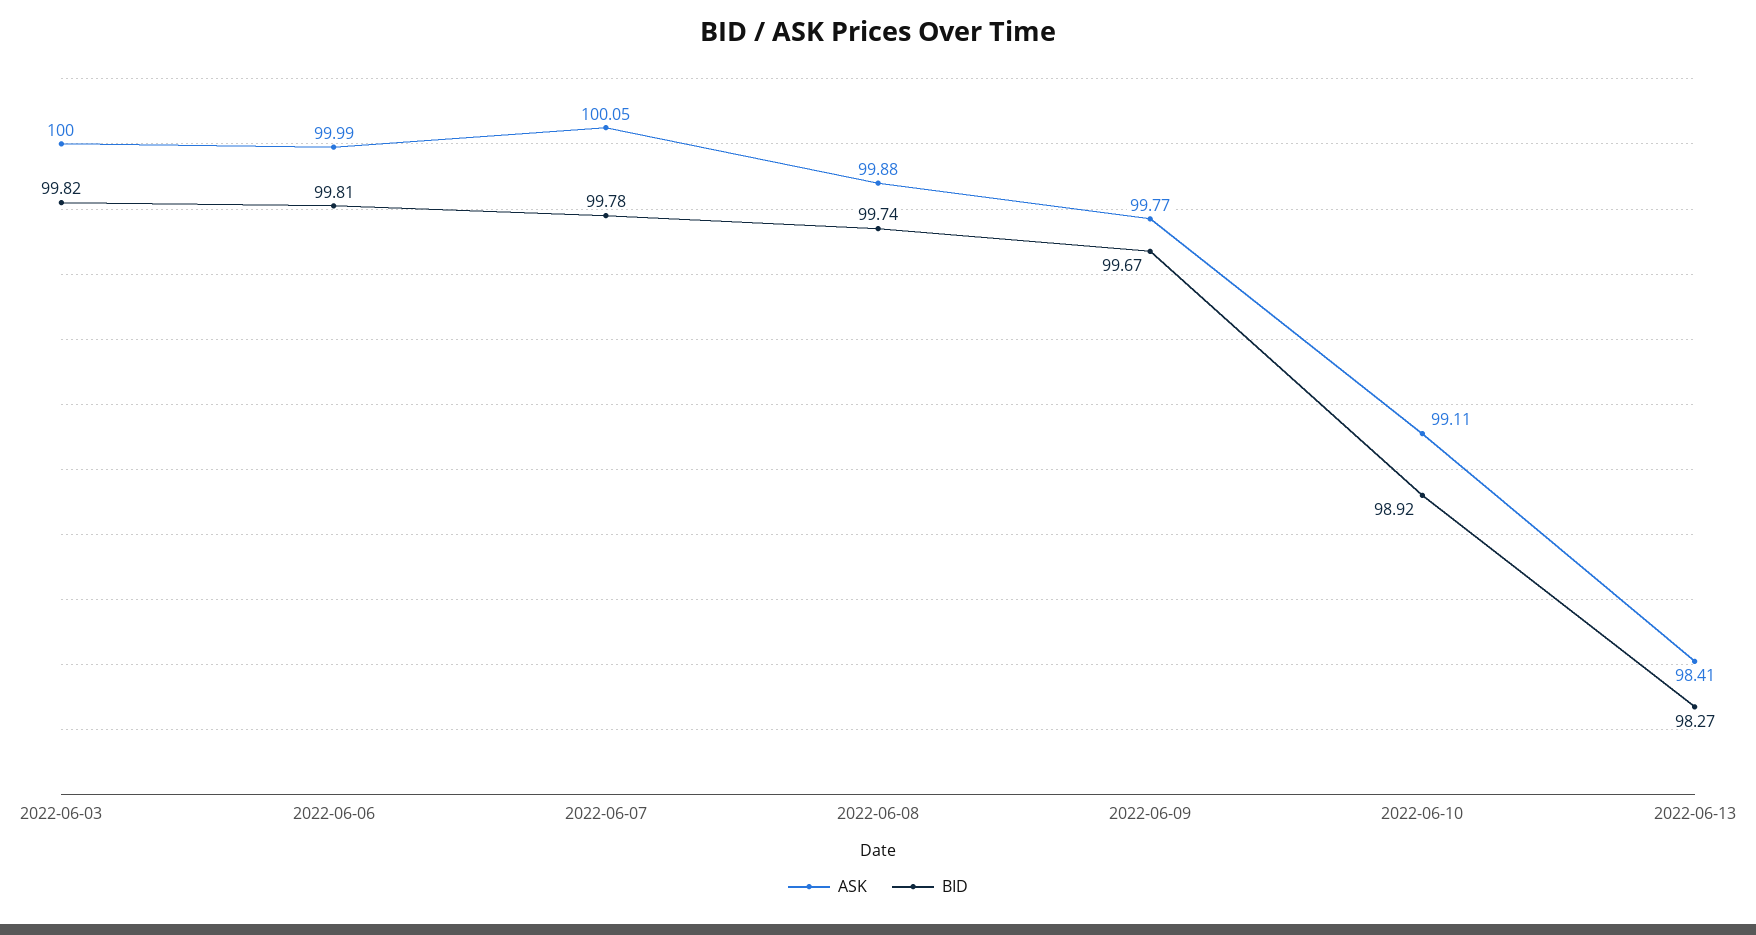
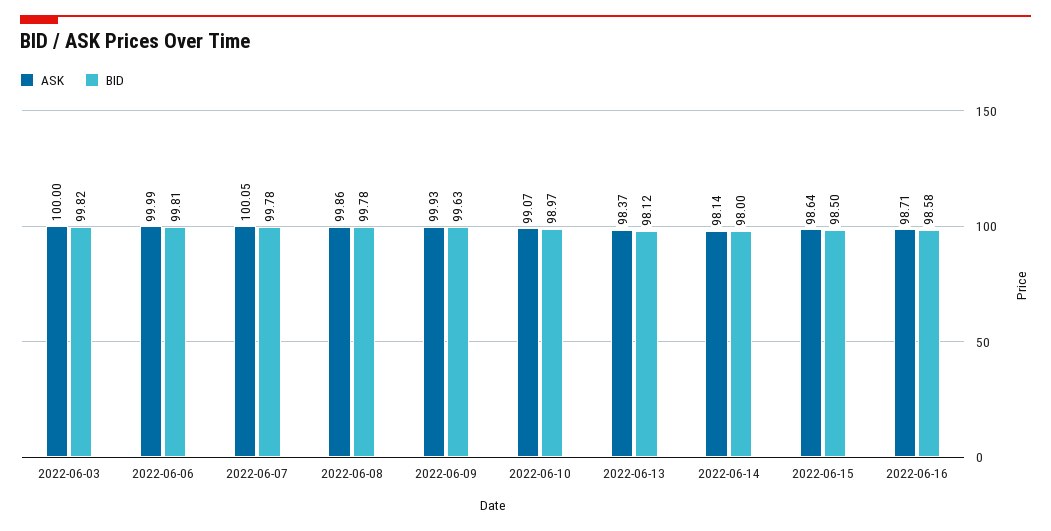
ASK, 2022-06-08: 99.88 -> 99.86
BID, 2022-06-08: 99.74 -> 99.78
ASK, 2022-06-09: 99.77 -> 99.93
BID, 2022-06-09: 99.67 -> 99.63
ASK, 2022-06-10: 99.11 -> 99.07
BID, 2022-06-10: 98.92 -> 98.97
ASK, 2022-06-13: 98.41 -> 98.37
BID, 2022-06-13: 98.27 -> 98.12
ASK, 2022-06-14: none -> 98.14
BID, 2022-06-14: none -> 98
ASK, 2022-06-15: none -> 98.64
BID, 2022-06-15: none -> 98.5
ASK, 2022-06-16: none -> 98.71
BID, 2022-06-16: none -> 98.58

